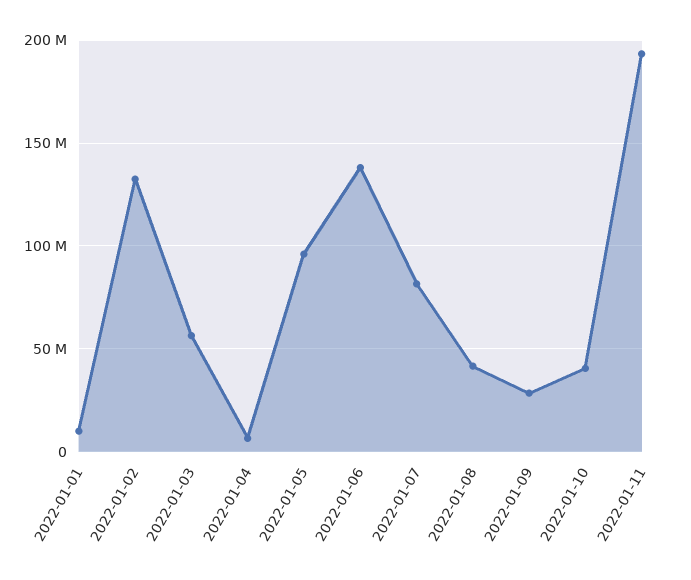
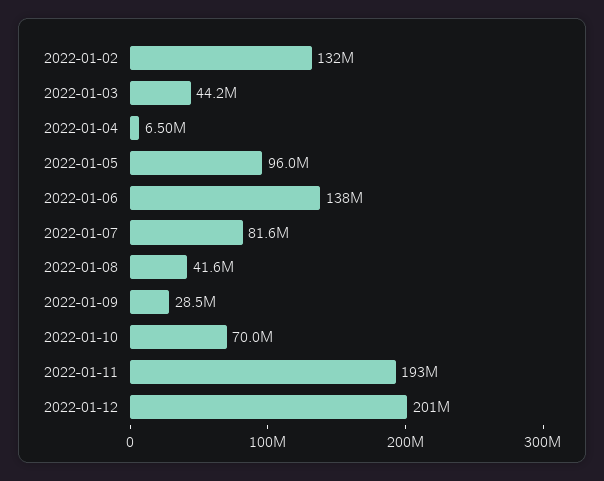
2022-01-01: 10000000 -> none
2022-01-03: 55000000 -> 44200000
2022-01-10: 40000000 -> 70000000
2022-01-12: none -> 201000000

